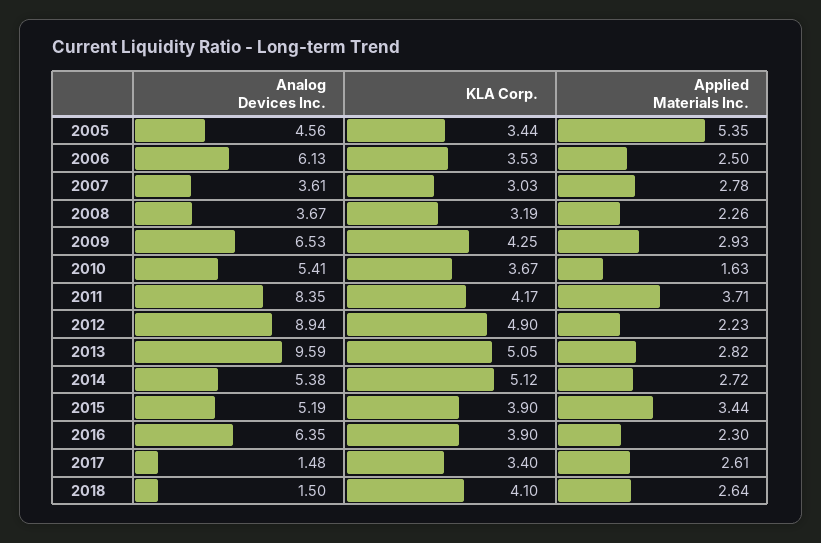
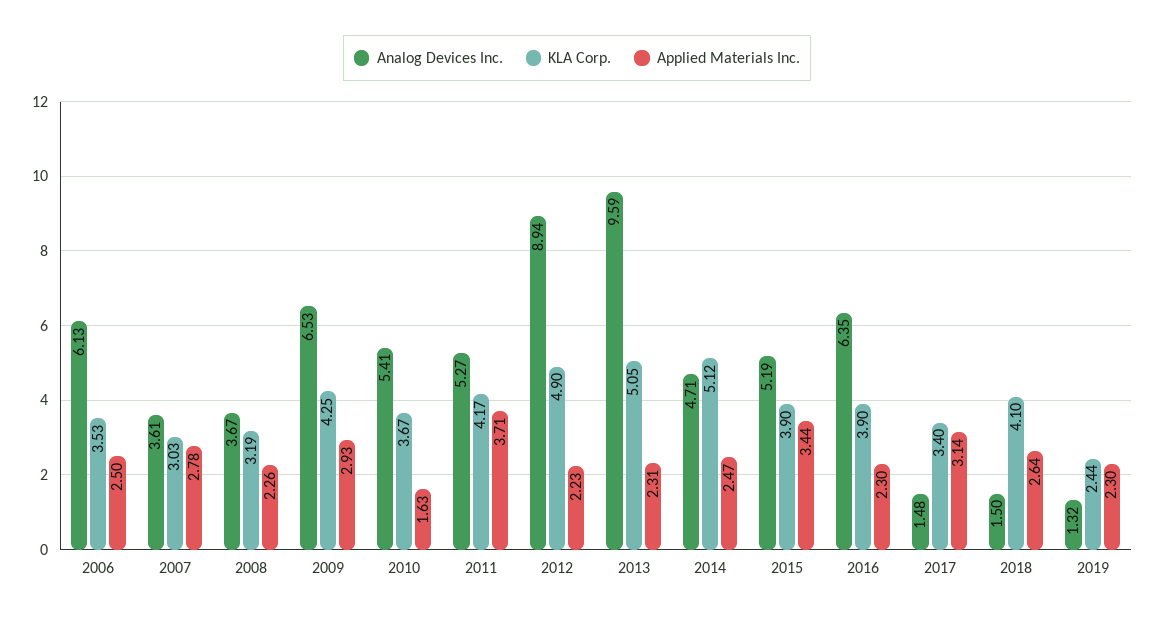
Analog Devices Inc., 2005: 4.56 -> none
KLA Corp., 2005: 3.44 -> none
Applied Materials Inc., 2005: 5.35 -> none
Analog Devices Inc., 2011: 8.35 -> 5.27
Applied Materials Inc., 2013: 2.82 -> 2.31
Analog Devices Inc., 2014: 5.38 -> 4.71
Applied Materials Inc., 2014: 2.72 -> 2.47
Applied Materials Inc., 2017: 2.61 -> 3.14
Analog Devices Inc., 2019: none -> 1.32
KLA Corp., 2019: none -> 2.44
Applied Materials Inc., 2019: none -> 2.3

